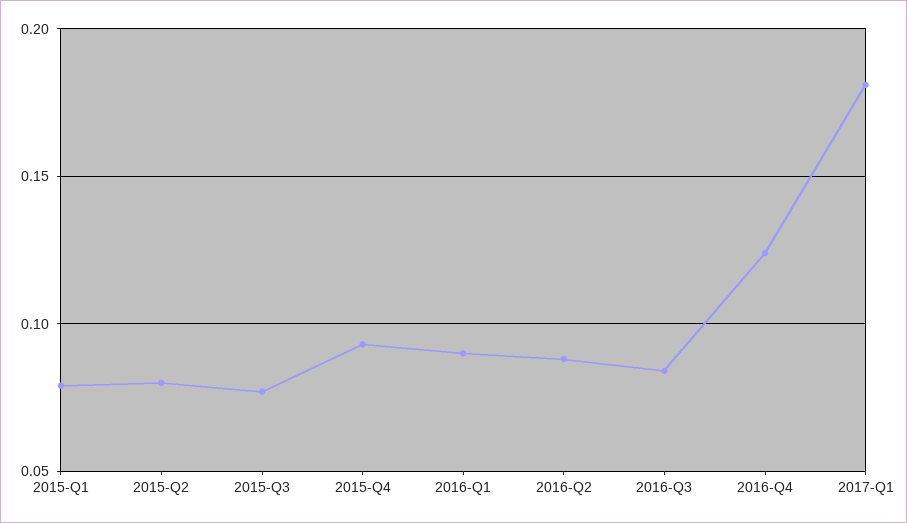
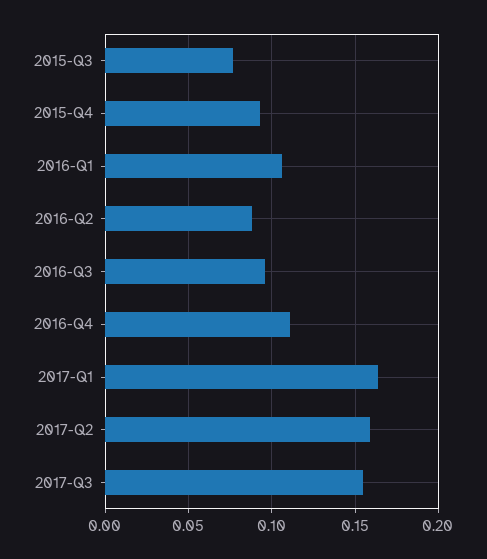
2015-Q1: 0.08 -> none
2015-Q2: 0.08 -> none
2016-Q1: 0.09 -> 0.105
2016-Q3: 0.085 -> 0.095
2016-Q4: 0.125 -> 0.11
2017-Q1: 0.18 -> 0.165
2017-Q2: none -> 0.16
2017-Q3: none -> 0.155

